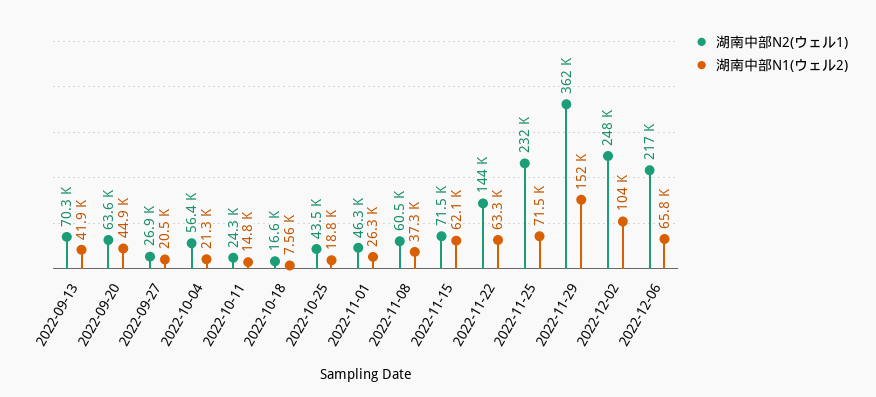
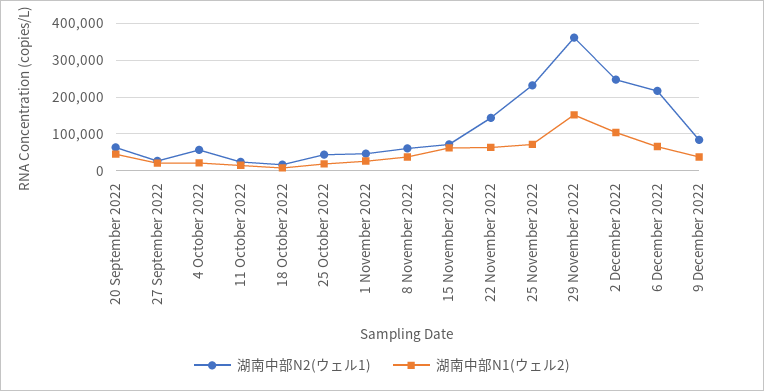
湖南中部N2(ウェル1), 2022-09-13: 70300 -> none
湖南中部N1(ウェル2), 2022-09-13: 41900 -> none
湖南中部N2(ウェル1), 9 December 2022: none -> 80000
湖南中部N1(ウェル2), 9 December 2022: none -> 40000

